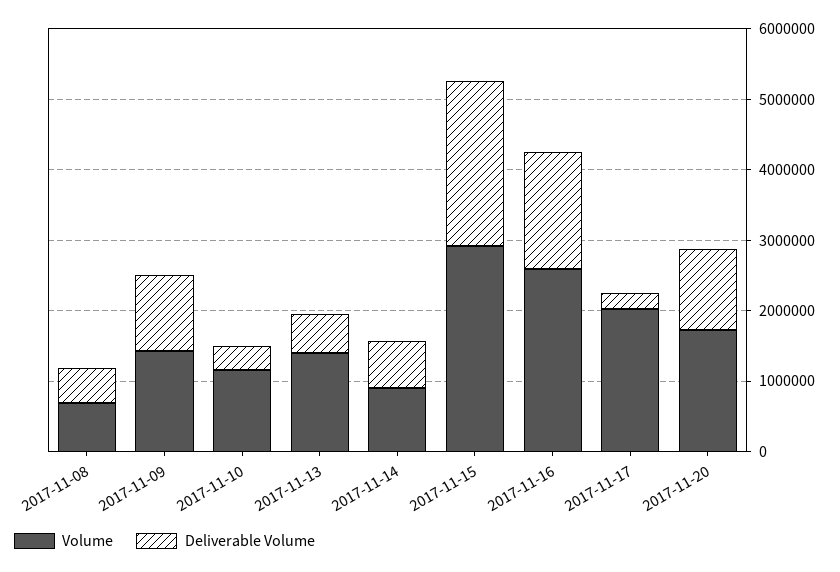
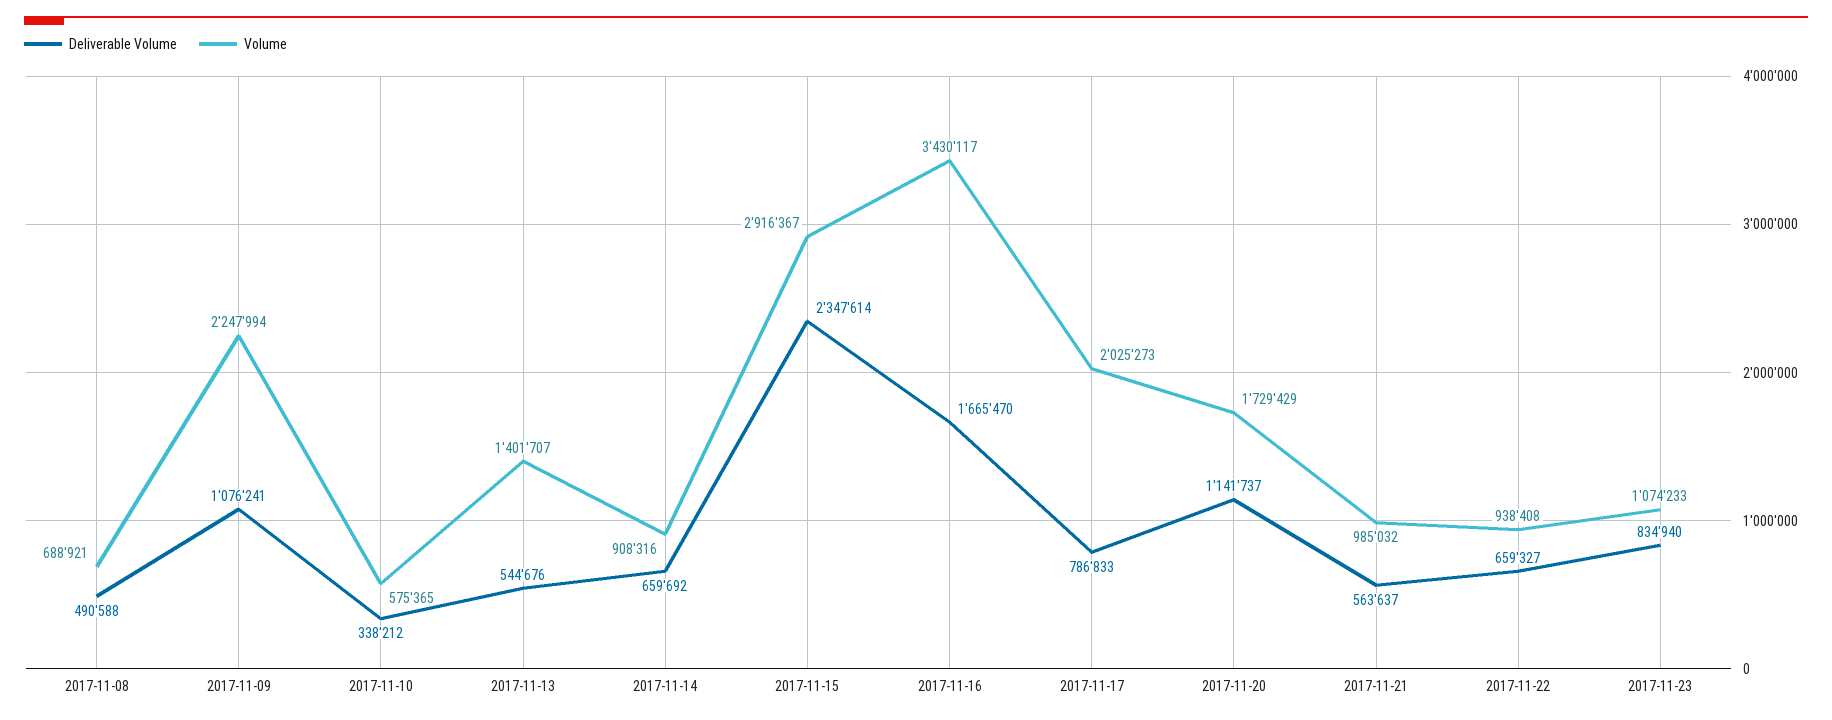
Volume, 2017-11-09: 1400000 -> 2247994
Volume, 2017-11-10: 1200000 -> 575365
Volume, 2017-11-16: 2600000 -> 3430117
Deliverable Volume, 2017-11-17: 200000 -> 786833
Deliverable Volume, 2017-11-21: none -> 563637
Volume, 2017-11-21: none -> 985032
Deliverable Volume, 2017-11-22: none -> 659327
Volume, 2017-11-22: none -> 938408
Deliverable Volume, 2017-11-23: none -> 834940
Volume, 2017-11-23: none -> 1074233

